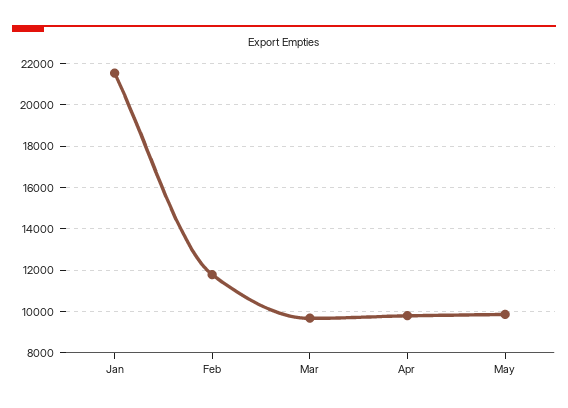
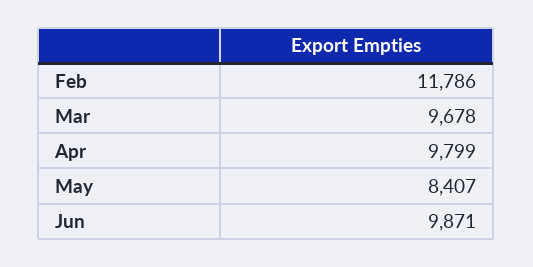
Jan: 21500 -> none
May: 10000 -> 8407
Jun: none -> 9871

